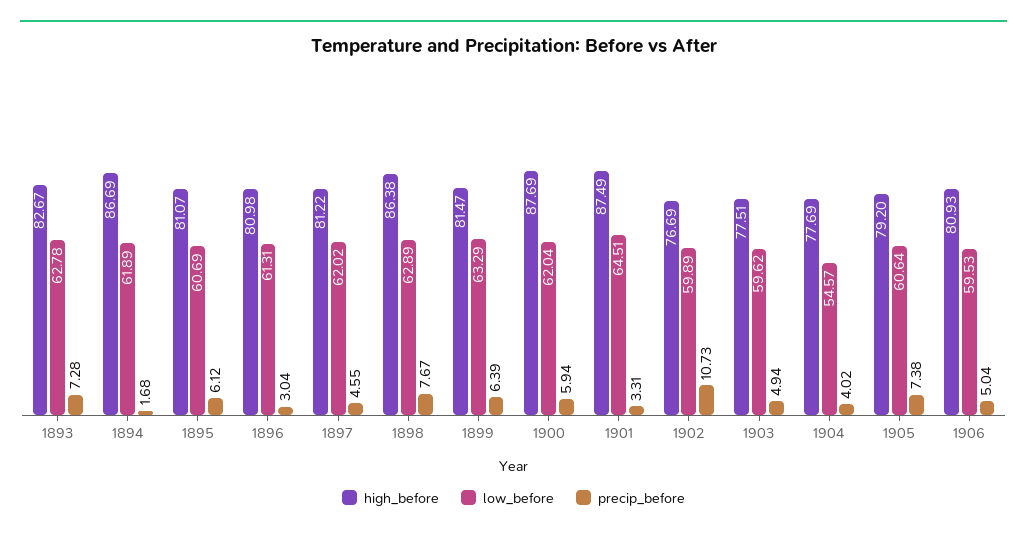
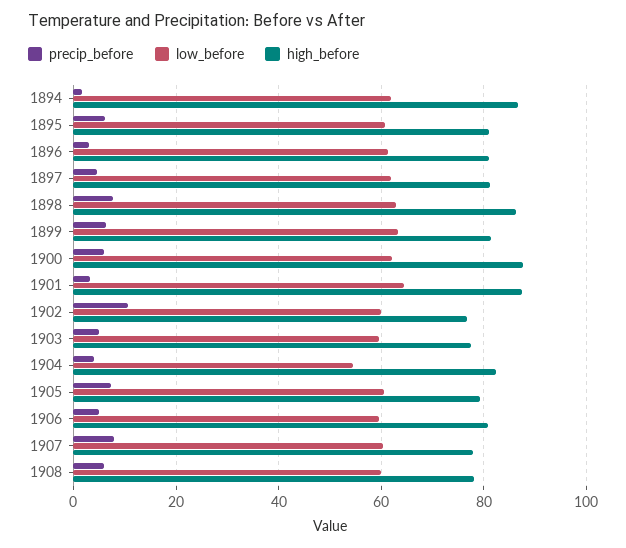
high_before, 1893: 82.67 -> none
low_before, 1893: 62.78 -> none
precip_before, 1893: 7.28 -> none
high_before, 1904: 77.69 -> 82
precip_before, 1907: none -> 8
low_before, 1907: none -> 60
high_before, 1907: none -> 78
precip_before, 1908: none -> 6
low_before, 1908: none -> 60
high_before, 1908: none -> 78

